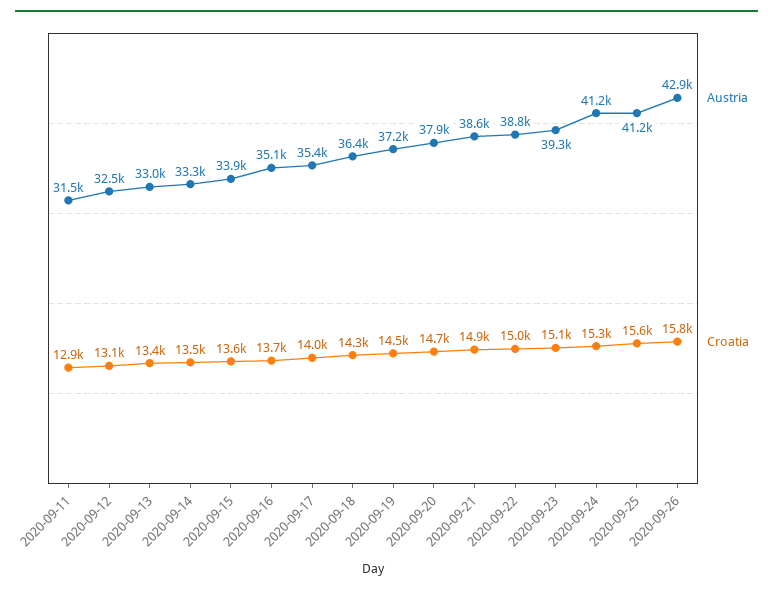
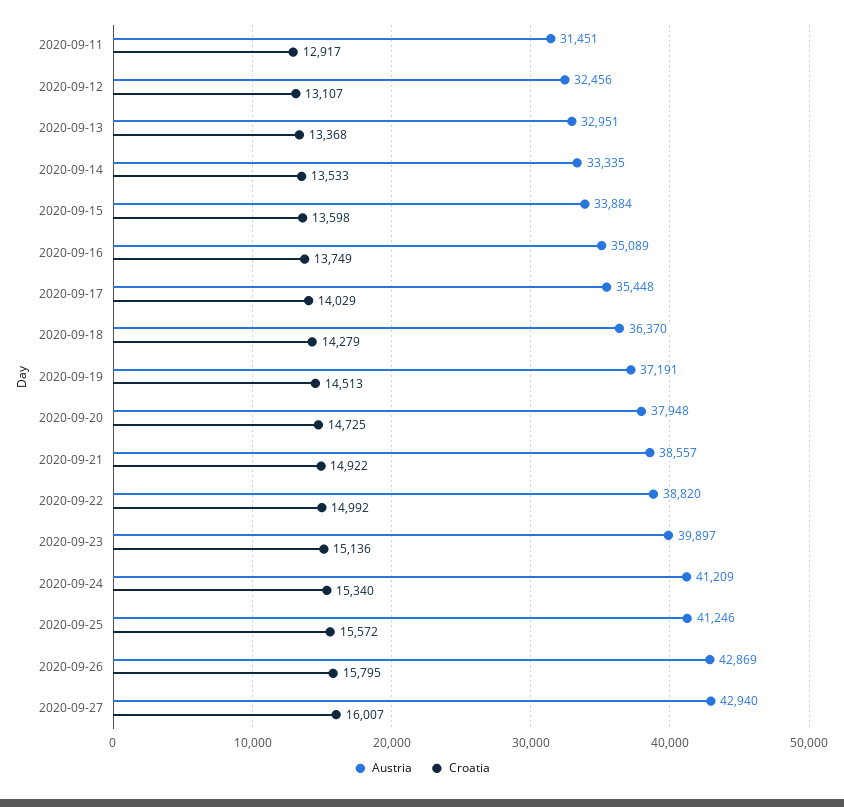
Austria, 2020-09-23: 39300 -> 39897
Austria, 2020-09-27: none -> 42940
Croatia, 2020-09-27: none -> 16007

